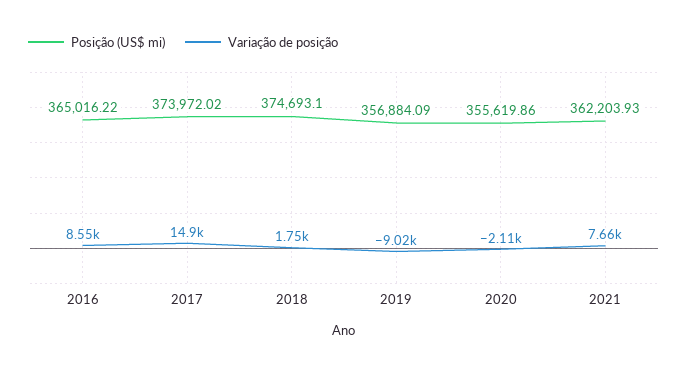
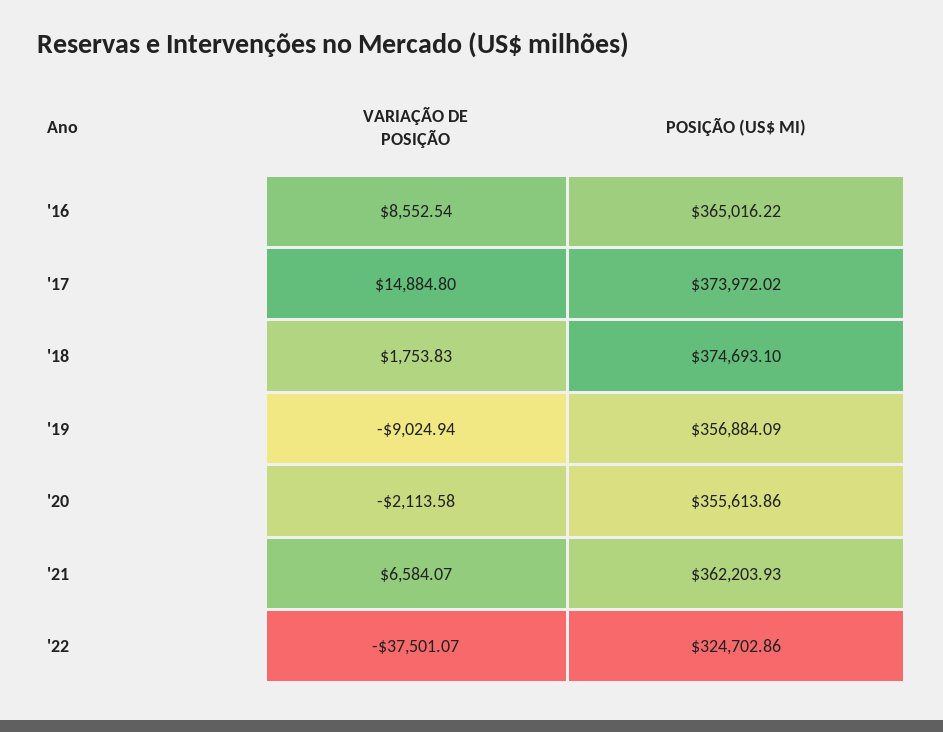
Posição (US$ mi), 2020: 355619.86 -> 355613.86
Variação de posição, 2021: 7660 -> 6584.07
Variação de posição, '22: none -> -37501.07
Posição (US$ mi), '22: none -> 324702.86

